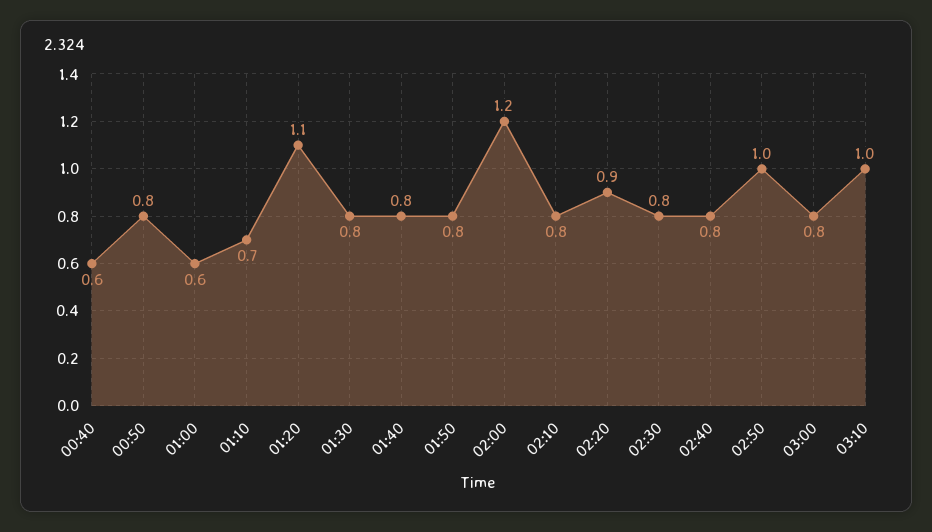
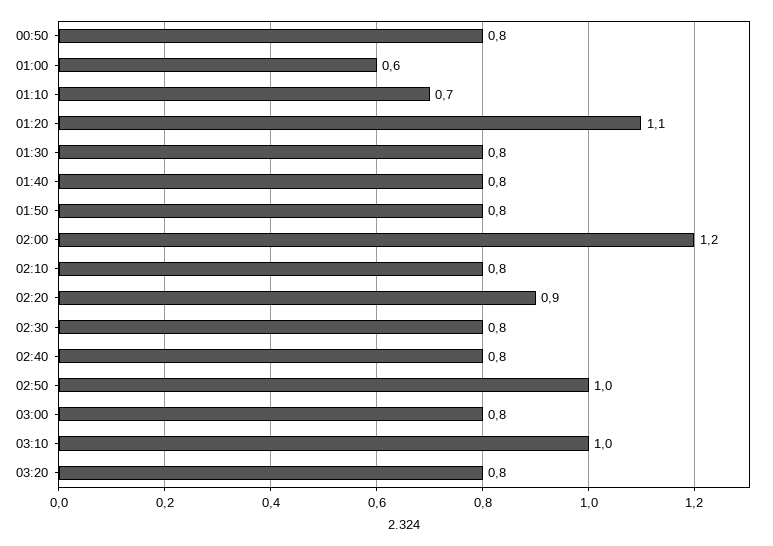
00:40: 0.6 -> none
03:20: none -> 0.8

